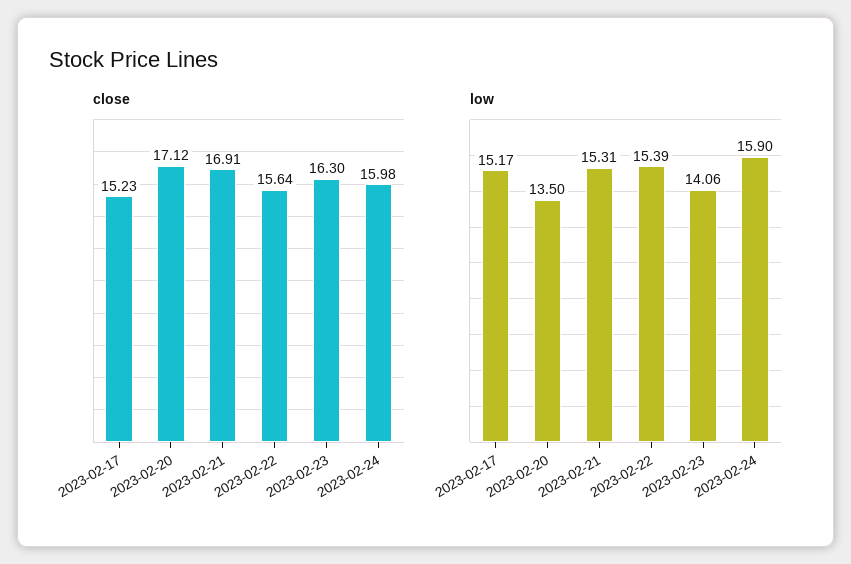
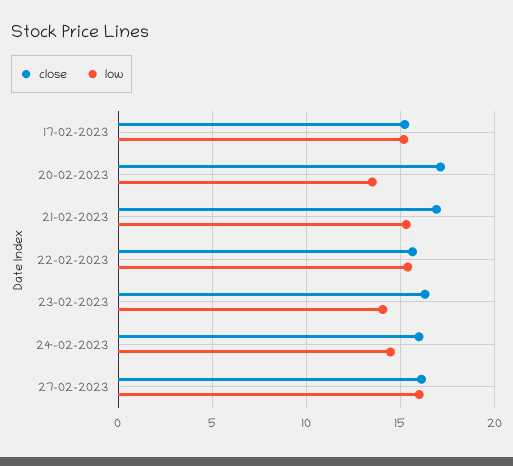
low, 2023-02-24: 15.9 -> 14.5
close, 27-02-2023: none -> 16
low, 27-02-2023: none -> 16

